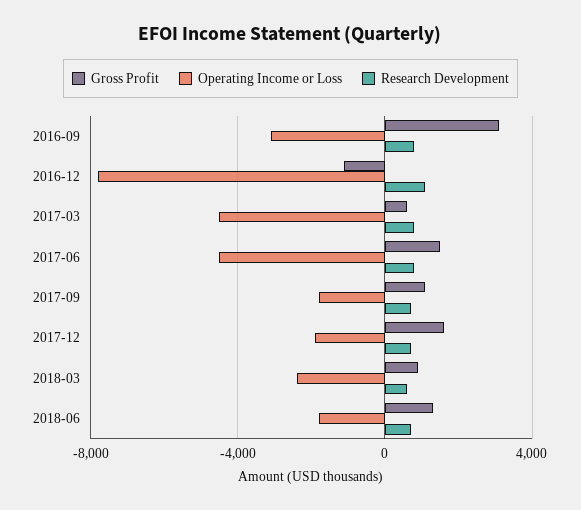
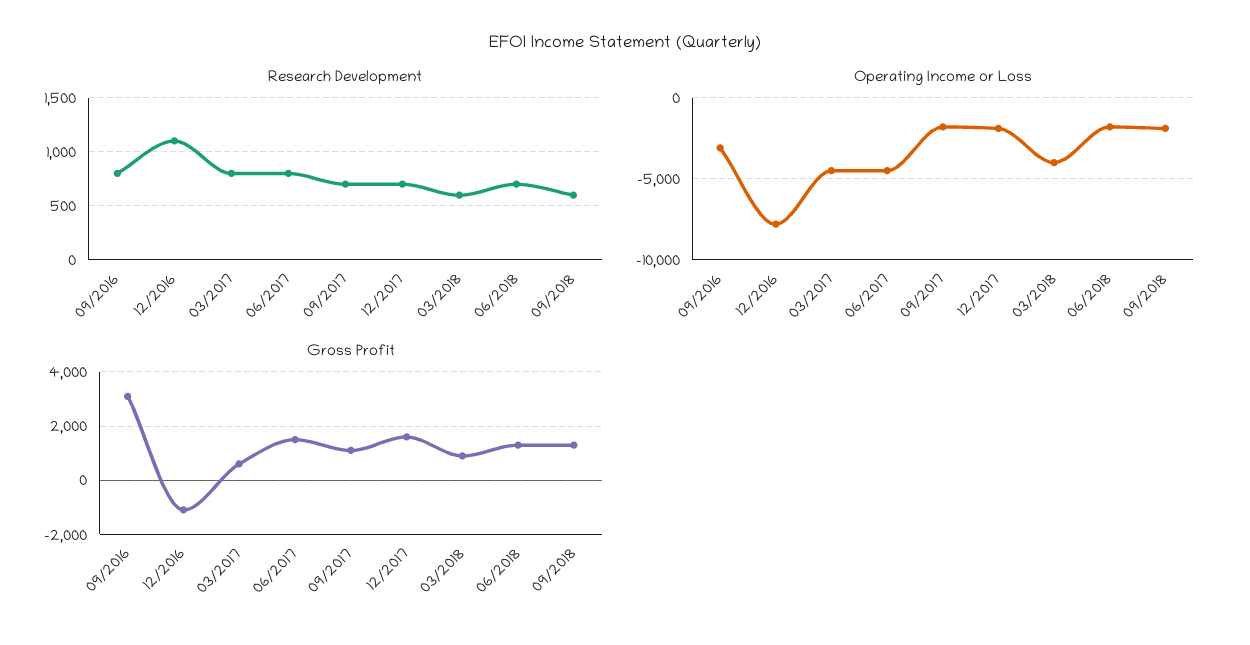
Operating Income or Loss, 2018-03: -2500 -> -4000
Research Development, 09/2018: none -> 600
Operating Income or Loss, 09/2018: none -> -2000
Gross Profit, 09/2018: none -> 1250

